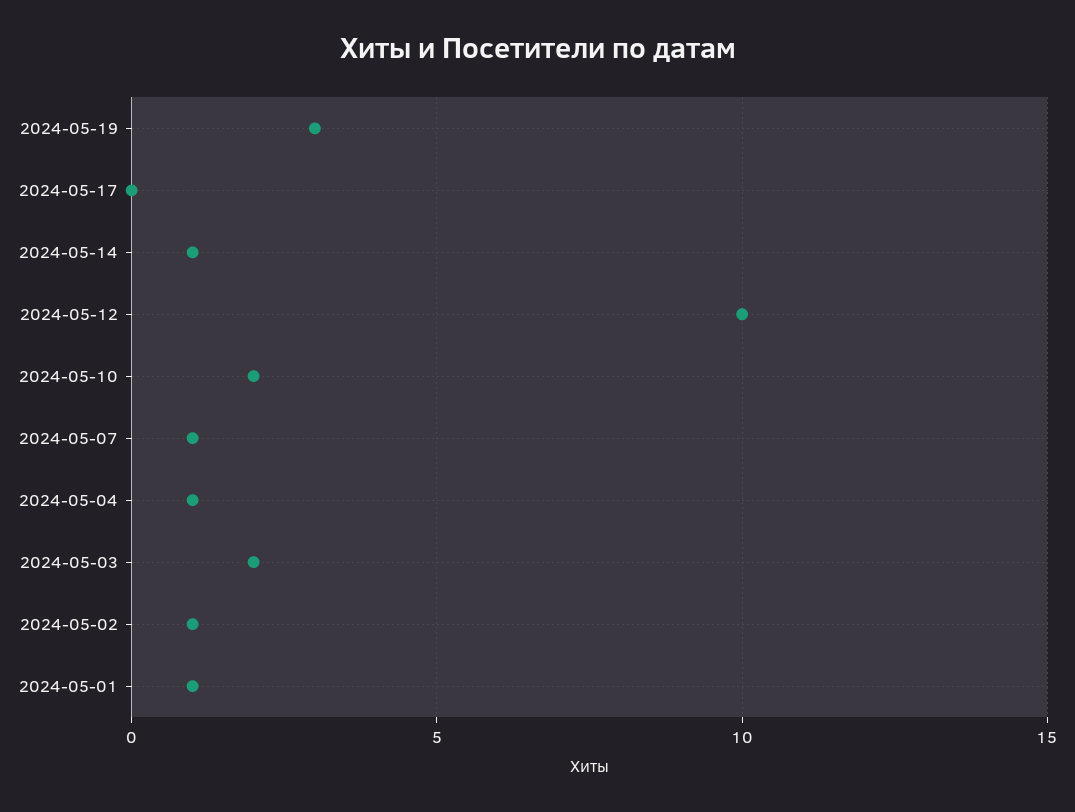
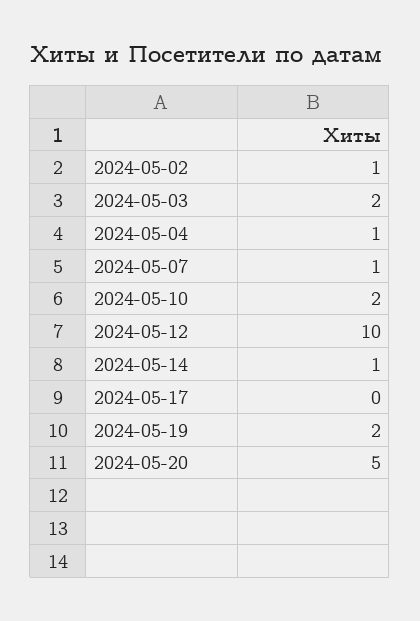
2024-05-19: 3 -> 2
2024-05-01: 1 -> none
2024-05-20: none -> 5

